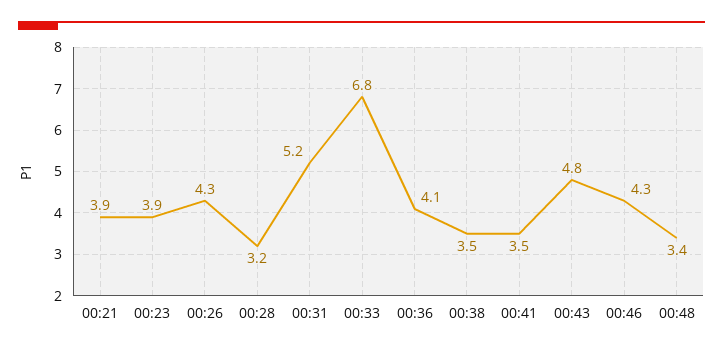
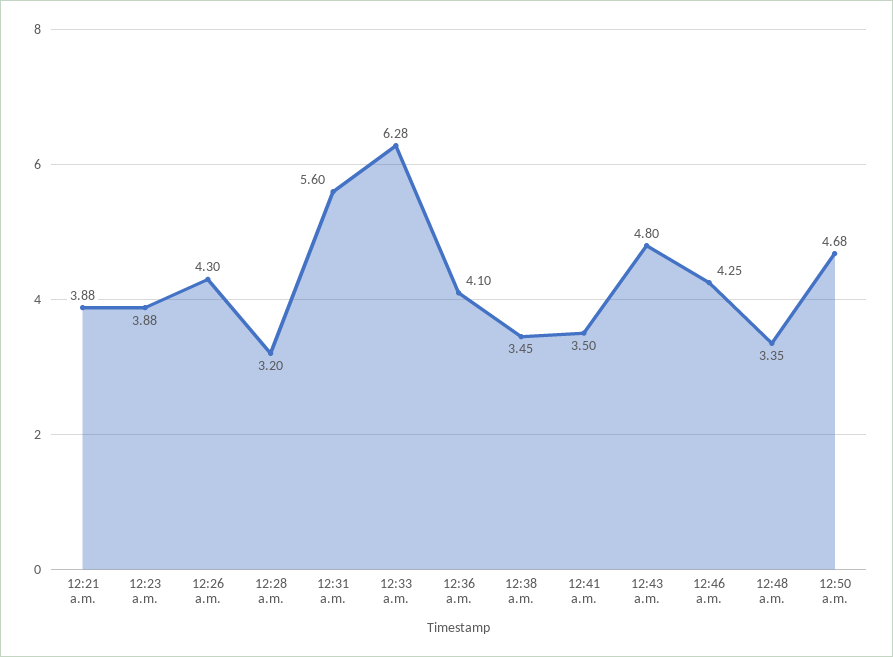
00:31: 5.2 -> 5.6
00:33: 6.8 -> 6.28
12:50 a.m.: none -> 4.68

